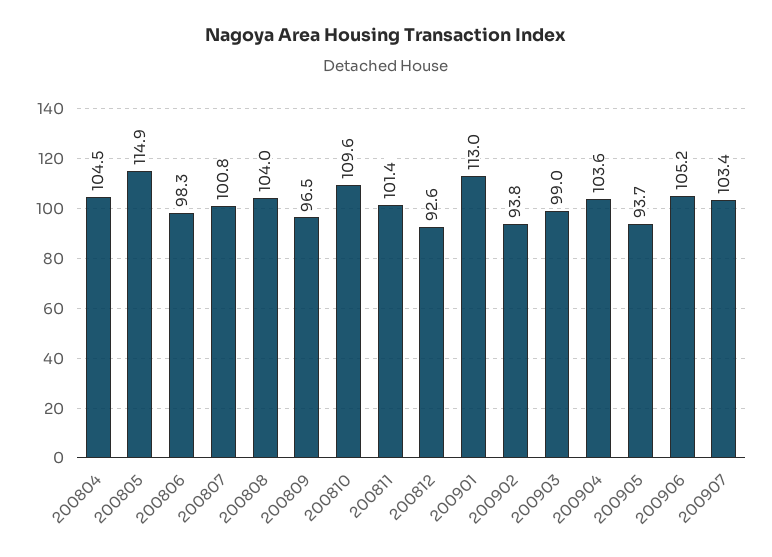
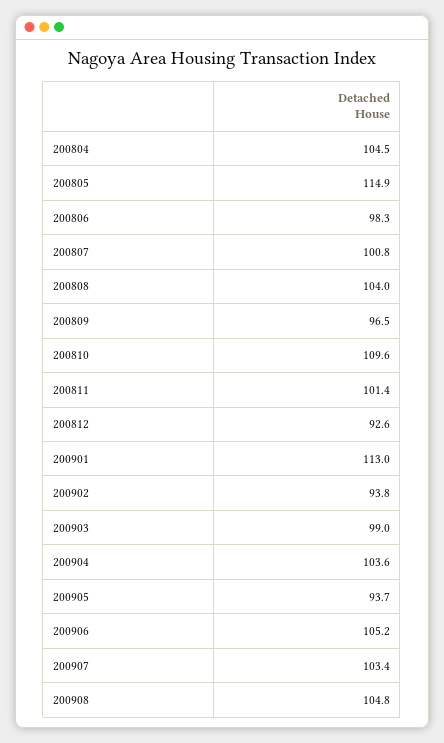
200908: none -> 104.8

